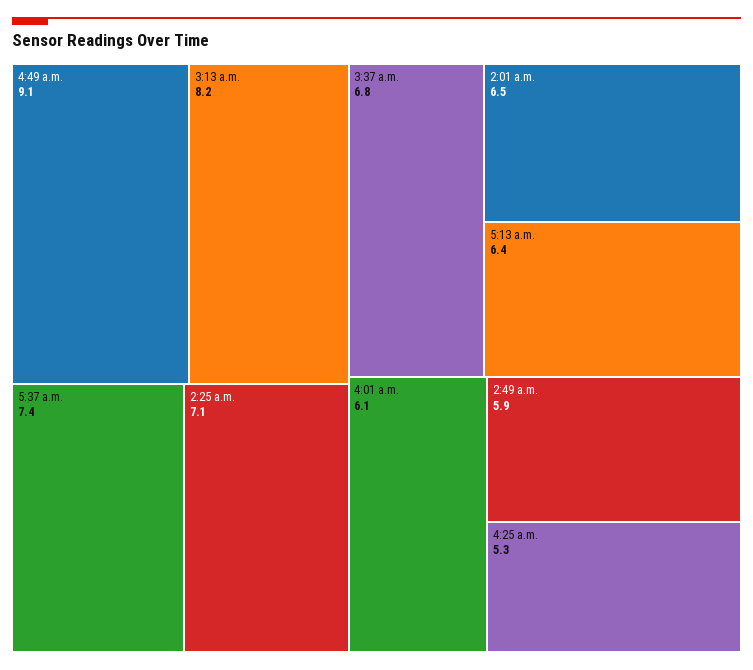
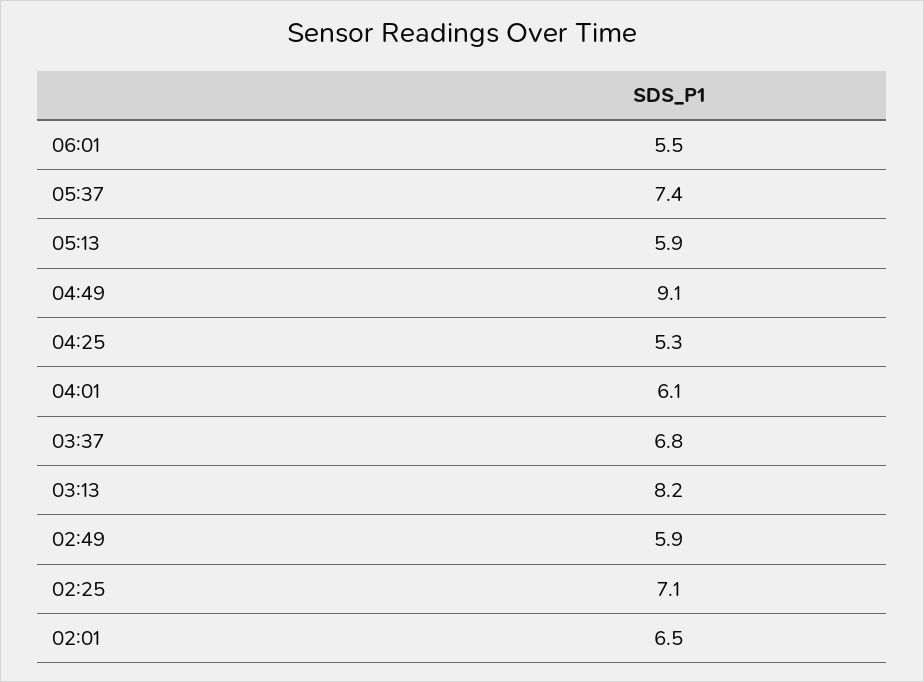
5:13 a.m.: 6.4 -> 5.9
06:01: none -> 5.5

